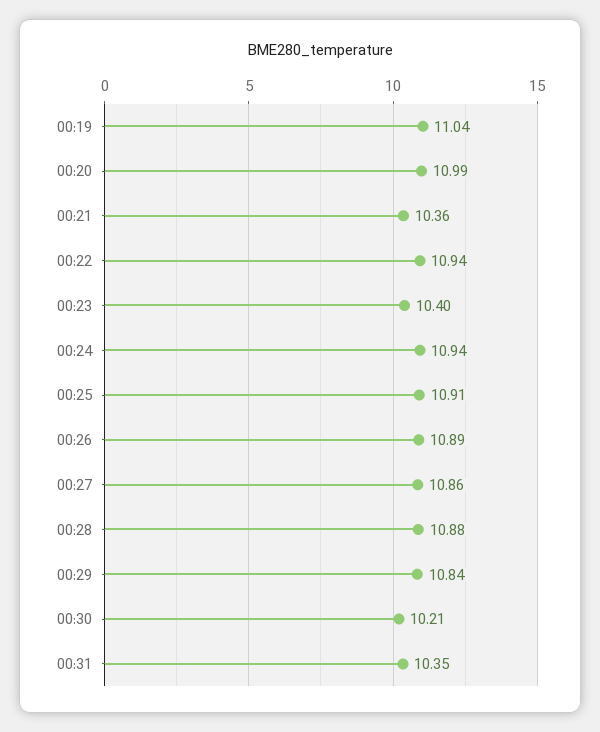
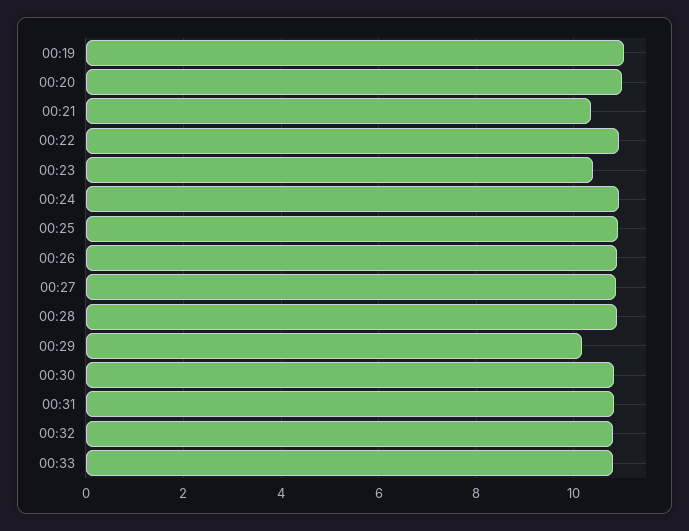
00:29: 10.84 -> 10.2
00:30: 10.21 -> 10.8
00:31: 10.35 -> 10.8
00:32: none -> 10.8
00:33: none -> 10.8

